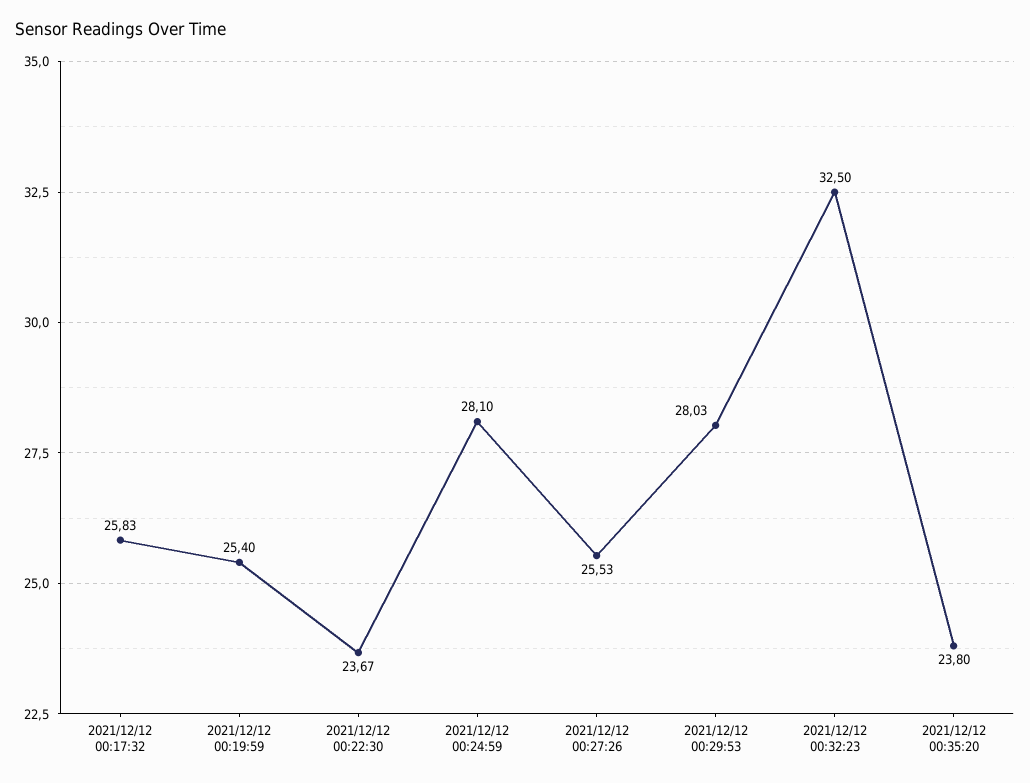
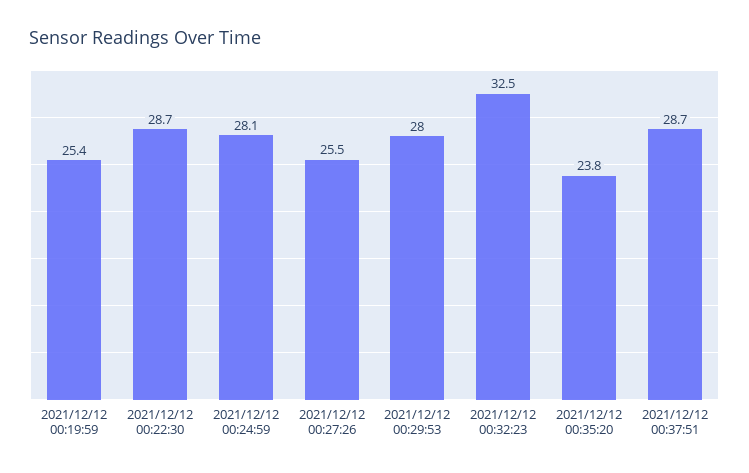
2021/12/12 00:17:32: 25.83 -> none
2021/12/12 00:22:30: 23.67 -> 28.7
2021/12/12 00:37:51: none -> 28.7

